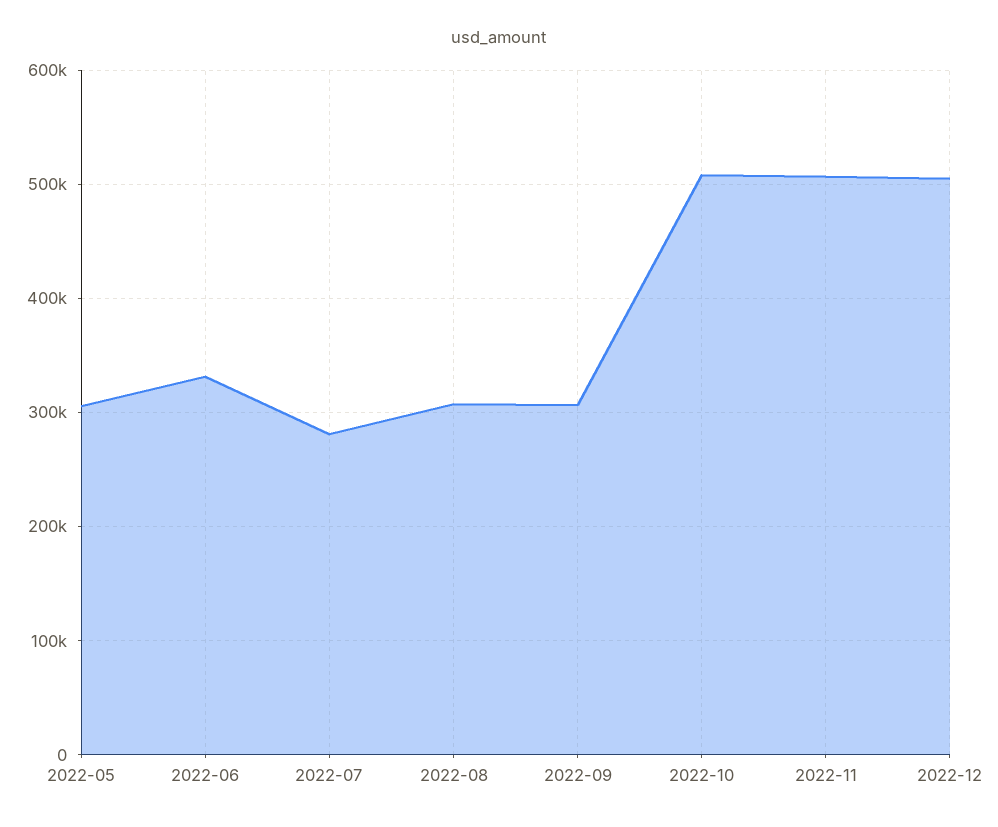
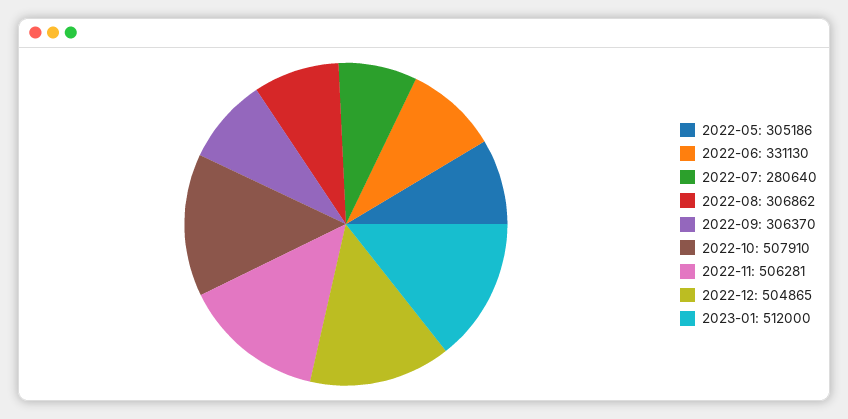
2023-01: none -> 512000

